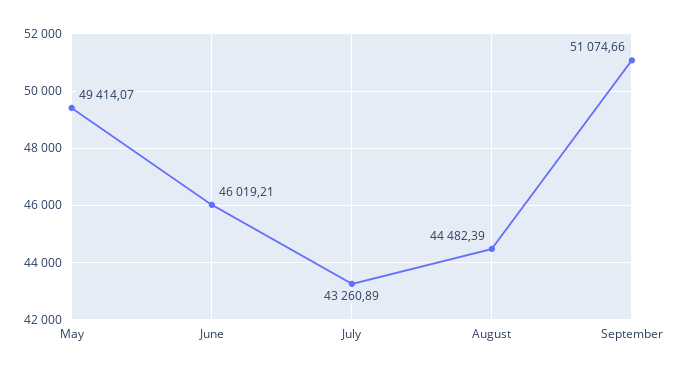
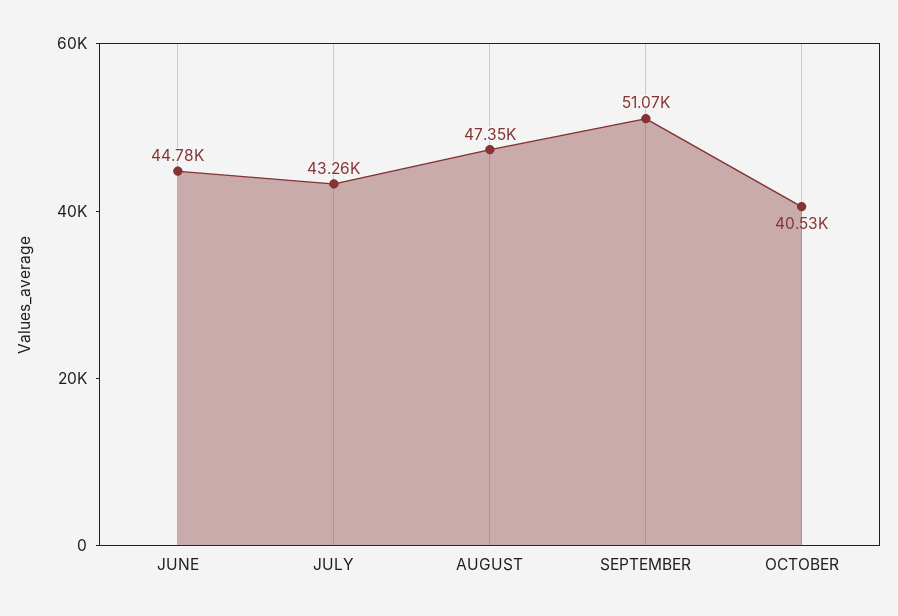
May: 49414.07 -> none
June: 46019.21 -> 44780
August: 44482.39 -> 47350
OCTOBER: none -> 40530

